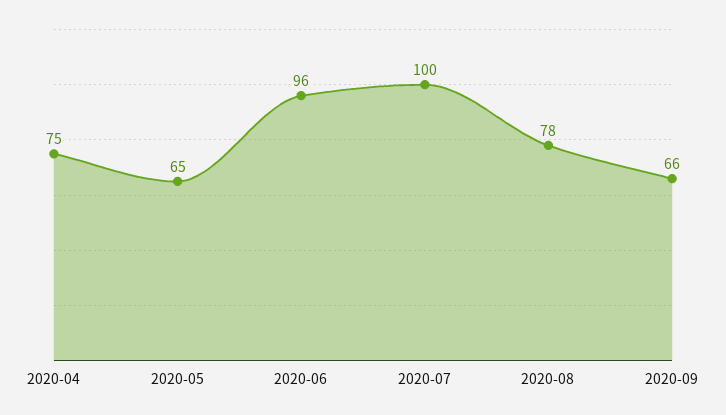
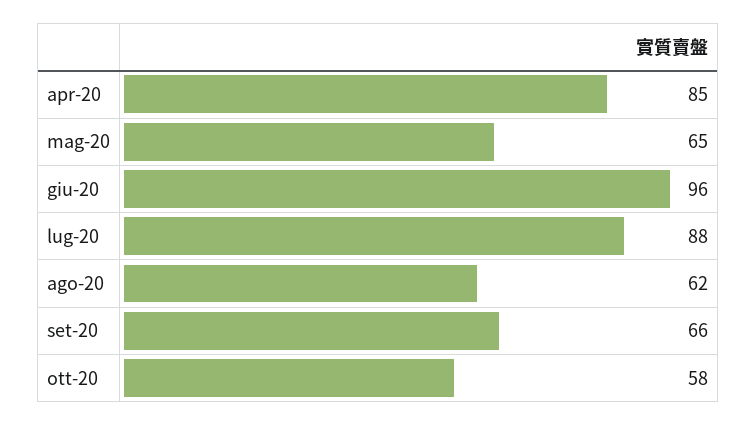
2020-04: 75 -> 85
2020-07: 100 -> 88
2020-08: 78 -> 62
ott-20: none -> 58

